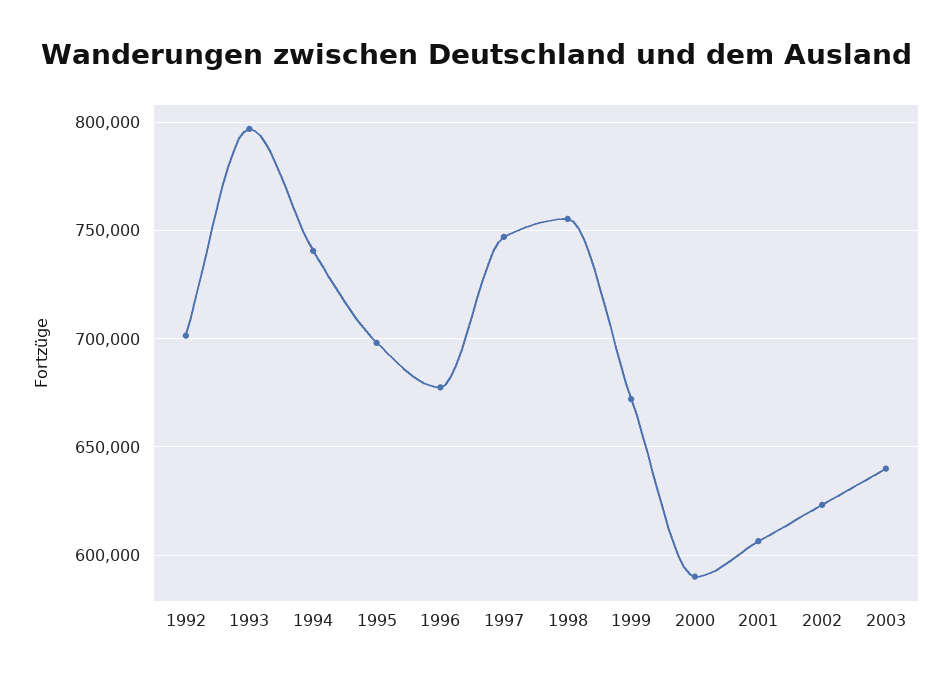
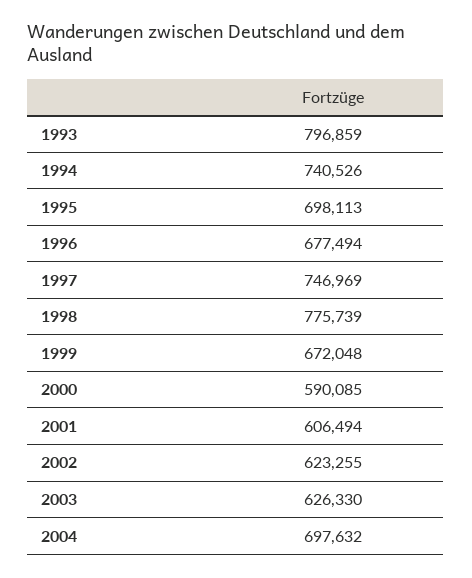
1992: 700000 -> none
1998: 755000 -> 775739
2003: 640000 -> 626330
2004: none -> 697632

